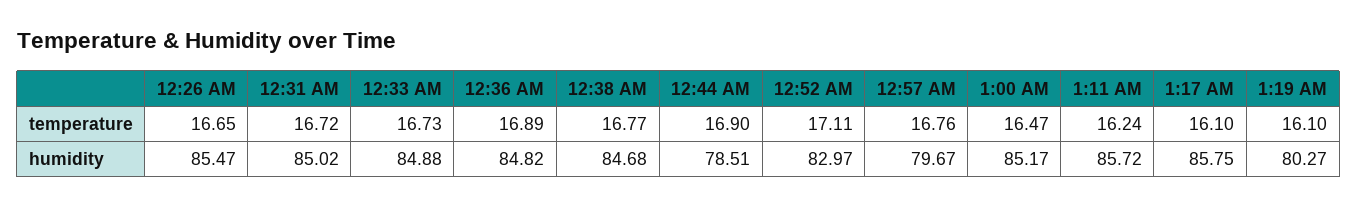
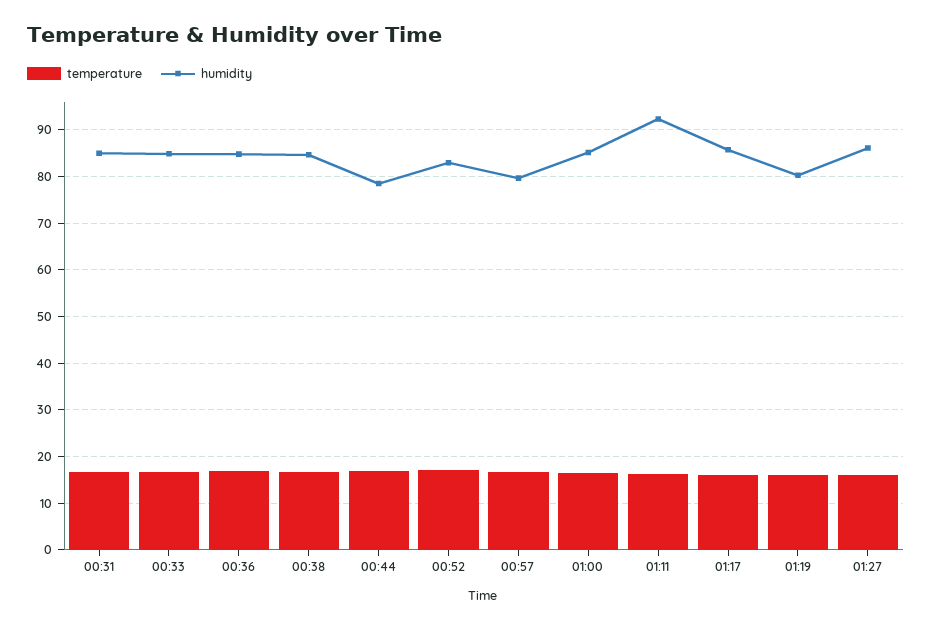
temperature, 12:26 AM: 16.65 -> none
humidity, 12:26 AM: 85.47 -> none
humidity, 1:11 AM: 85.72 -> 92
temperature, 01:27: none -> 16
humidity, 01:27: none -> 86

